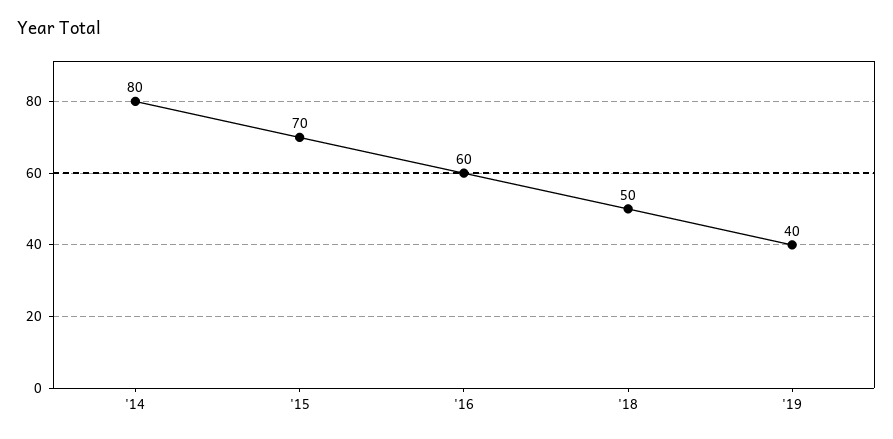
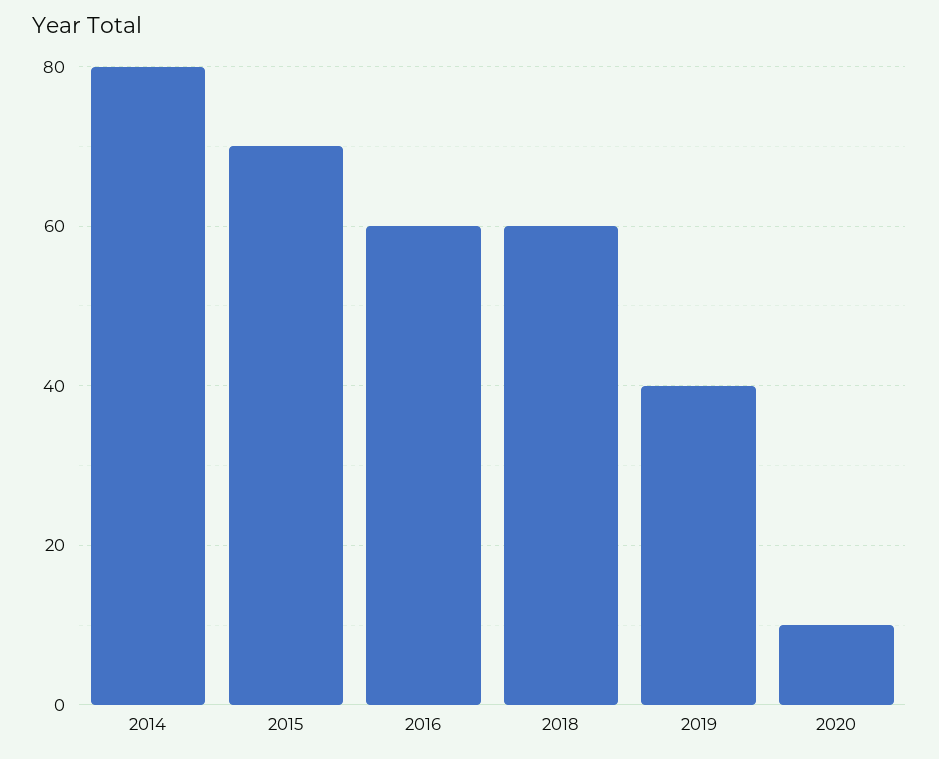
'18: 50 -> 60
2020: none -> 10

